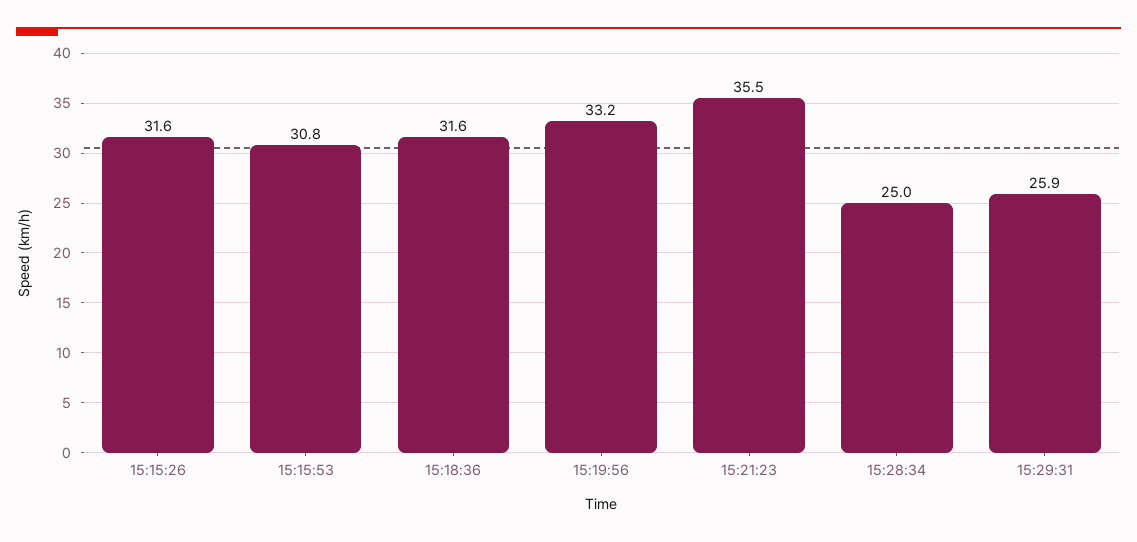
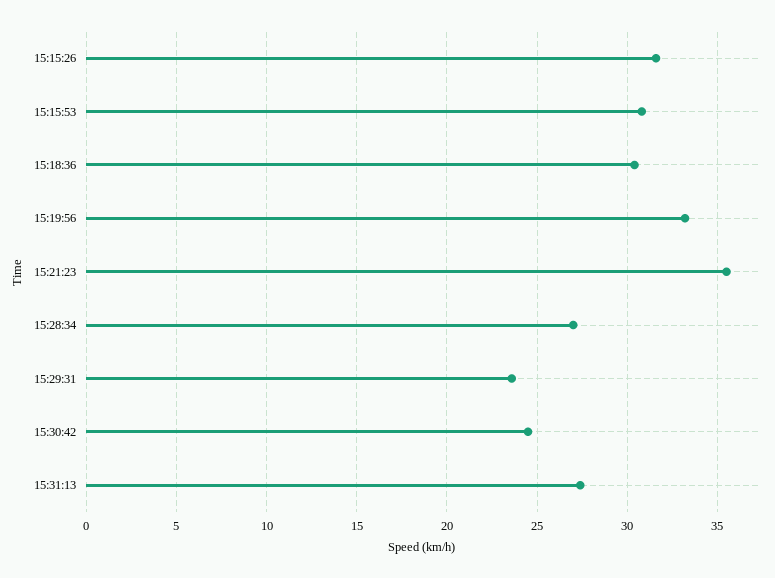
15:18:36: 31.6 -> 30.5
15:28:34: 25 -> 27
15:29:31: 25.9 -> 23.5
15:30:42: none -> 24.5
15:31:13: none -> 27.5

